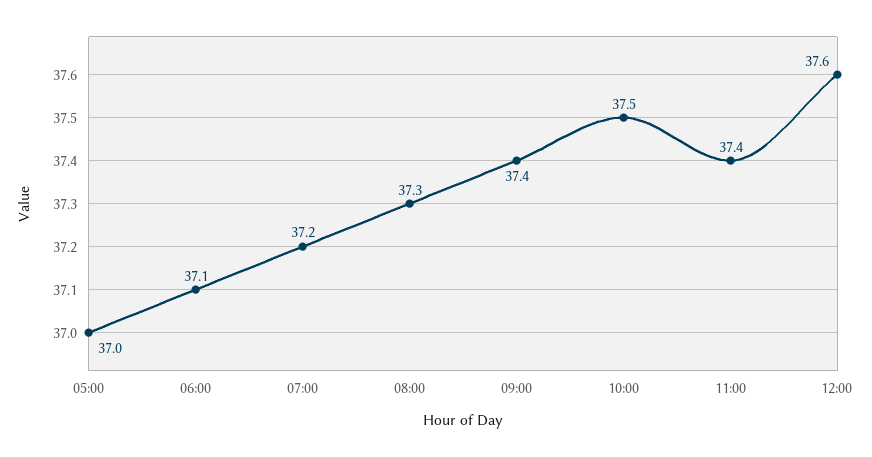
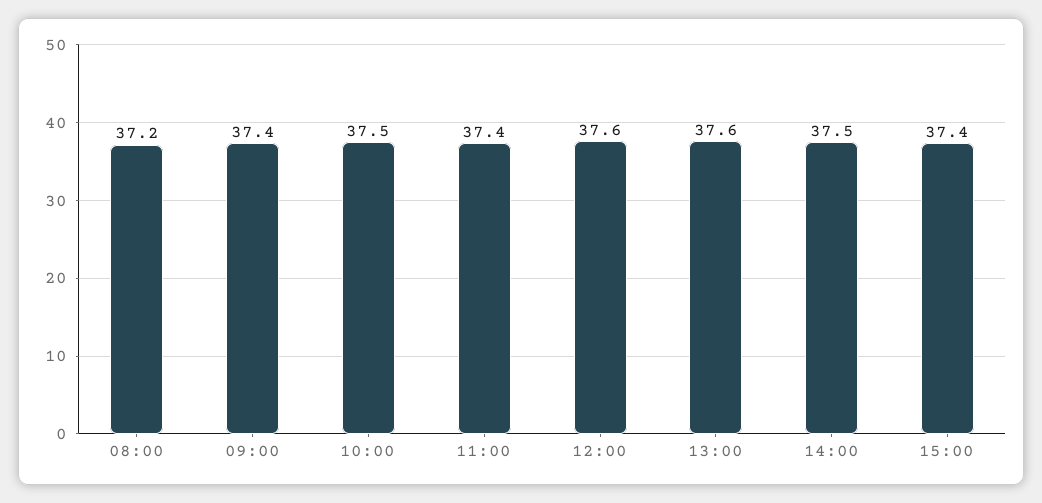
05:00: 37 -> none
06:00: 37.1 -> none
07:00: 37.2 -> none
08:00: 37.3 -> 37.2
13:00: none -> 37.6
14:00: none -> 37.5
15:00: none -> 37.4

